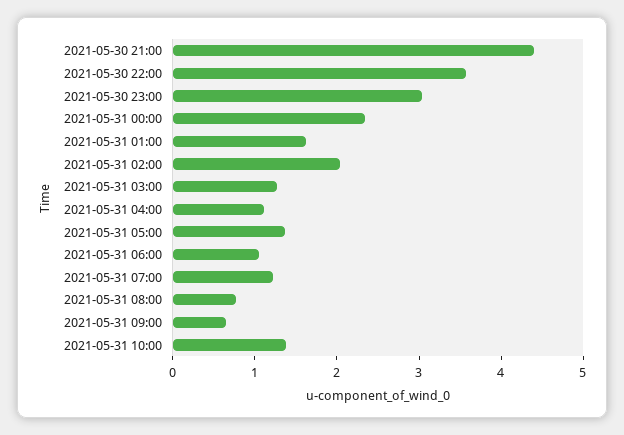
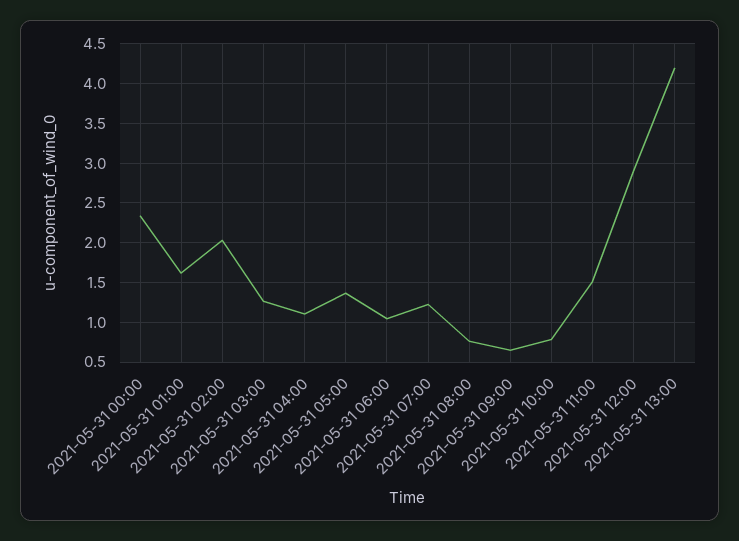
2021-05-30 21:00: 4.4 -> none
2021-05-30 22:00: 3.6 -> none
2021-05-30 23:00: 3 -> none
2021-05-31 10:00: 1.4 -> 0.8
2021-05-31 11:00: none -> 1.5
2021-05-31 12:00: none -> 2.9
2021-05-31 13:00: none -> 4.2

